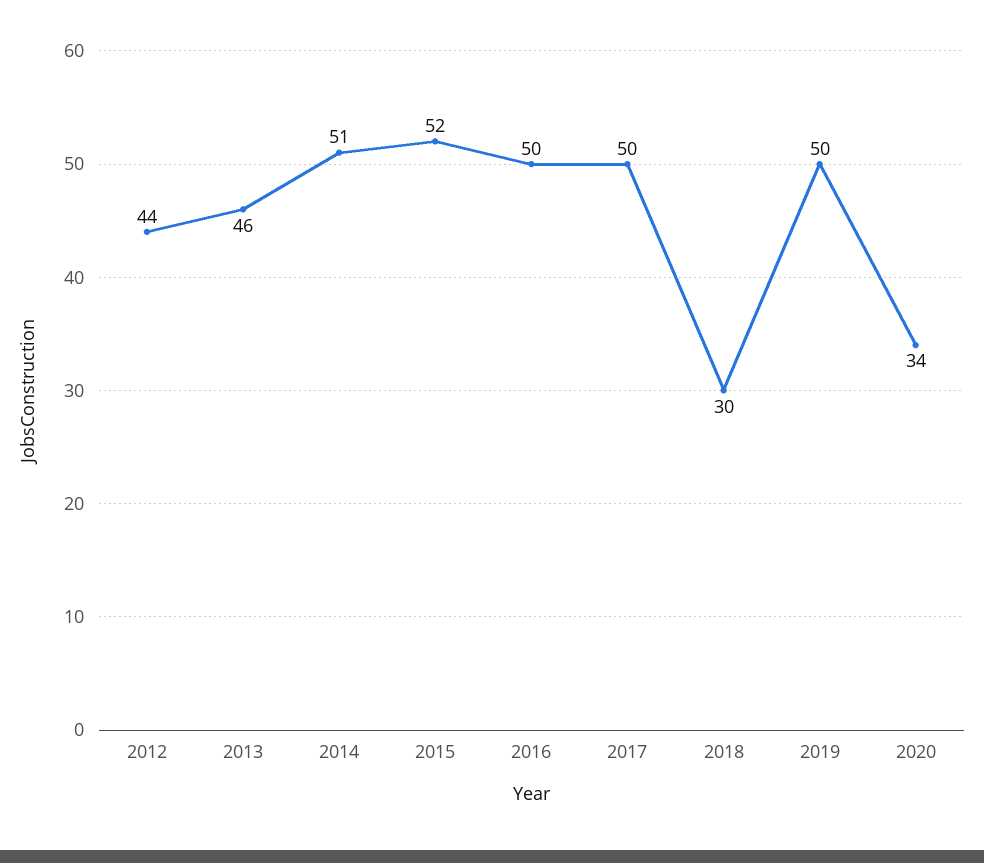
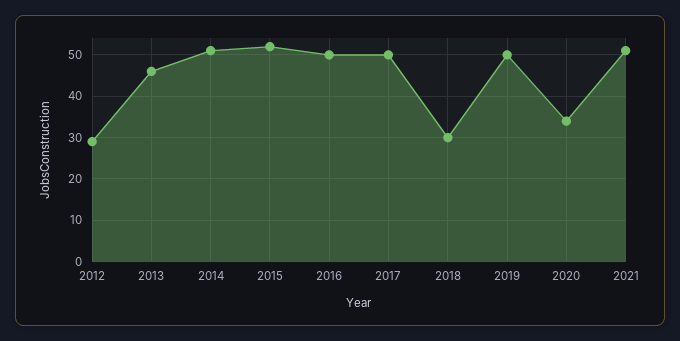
2012: 44 -> 30
2021: none -> 50

